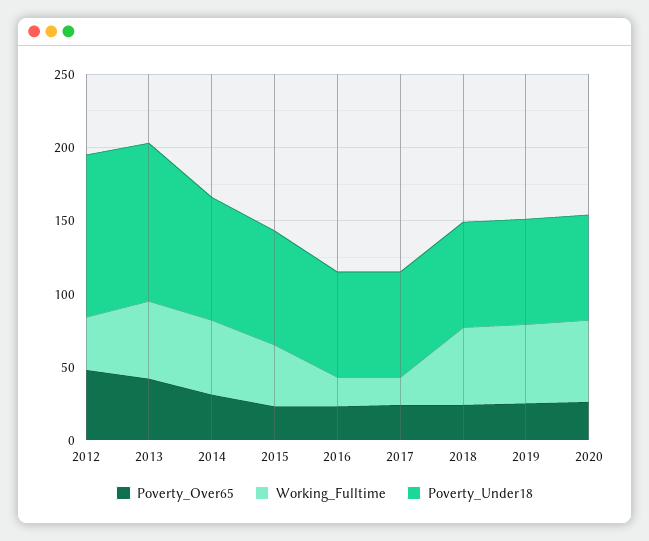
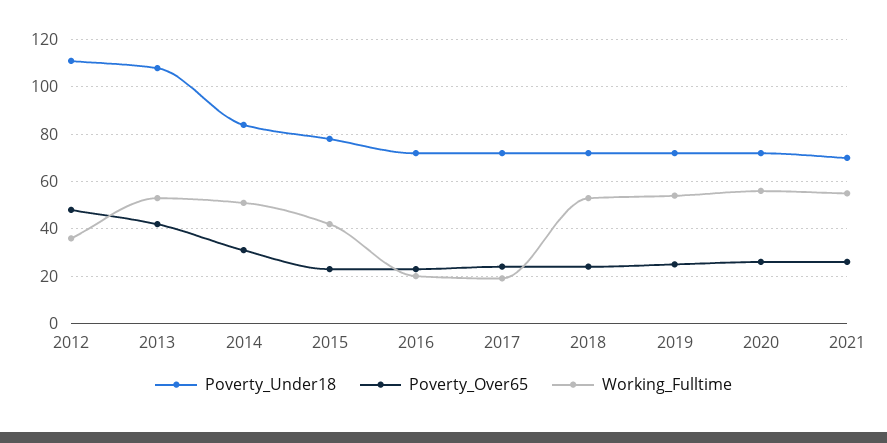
Poverty_Under18, 2021: none -> 70
Poverty_Over65, 2021: none -> 25
Working_Fulltime, 2021: none -> 55

